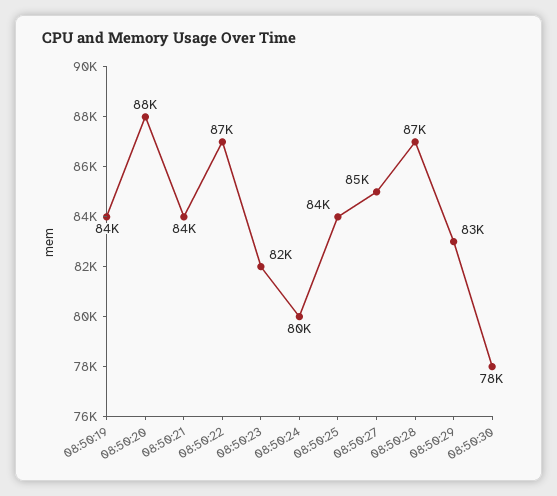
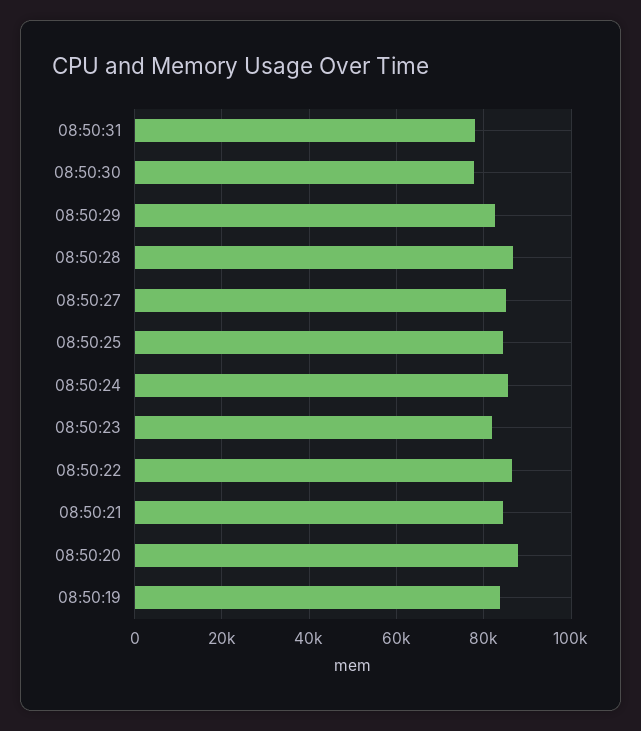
08:50:24: 80000 -> 86000
08:50:31: none -> 78000

